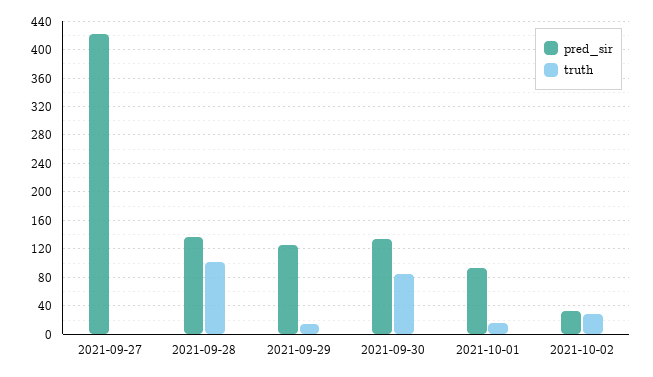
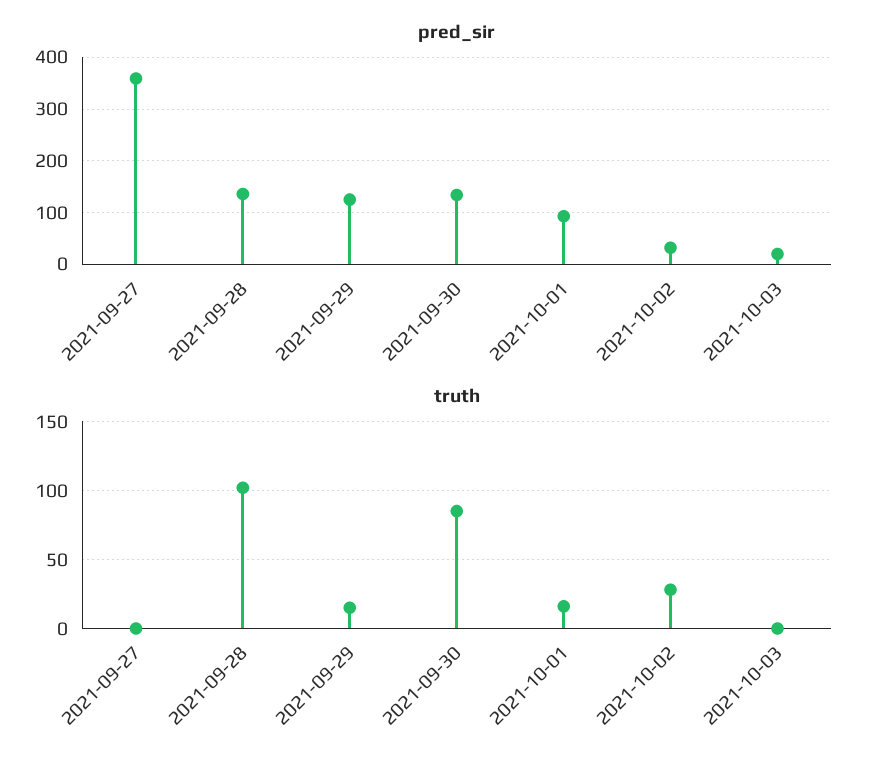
pred_sir, 2021-09-27: 420 -> 360
pred_sir, 2021-10-03: none -> 20
truth, 2021-10-03: none -> 0

